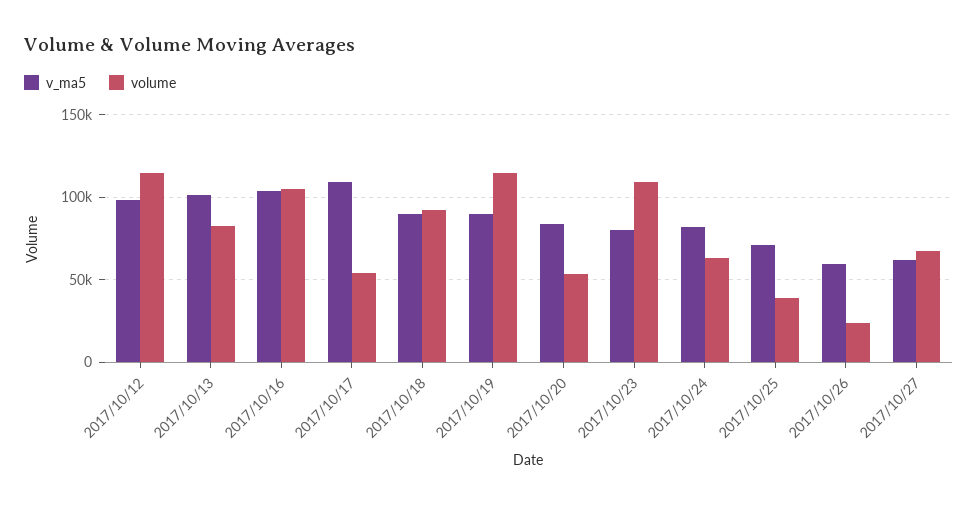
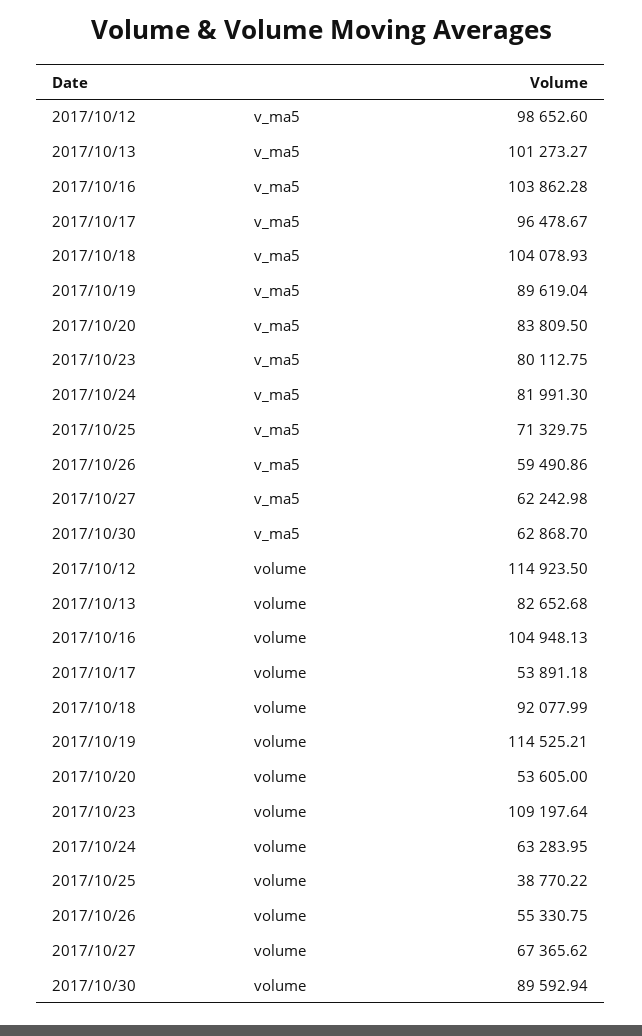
v_ma5, 2017/10/17: 110000 -> 96478.67
v_ma5, 2017/10/18: 90000 -> 104078.93
volume, 2017/10/26: 25000 -> 55330.75
v_ma5, 2017/10/30: none -> 62868.7
volume, 2017/10/30: none -> 89592.94

